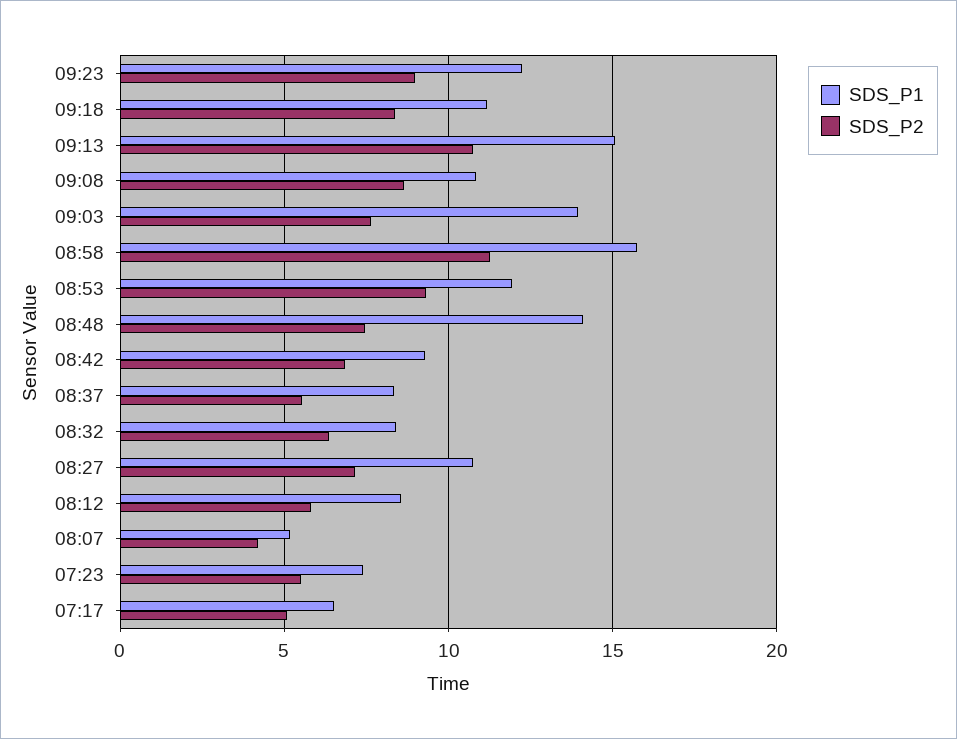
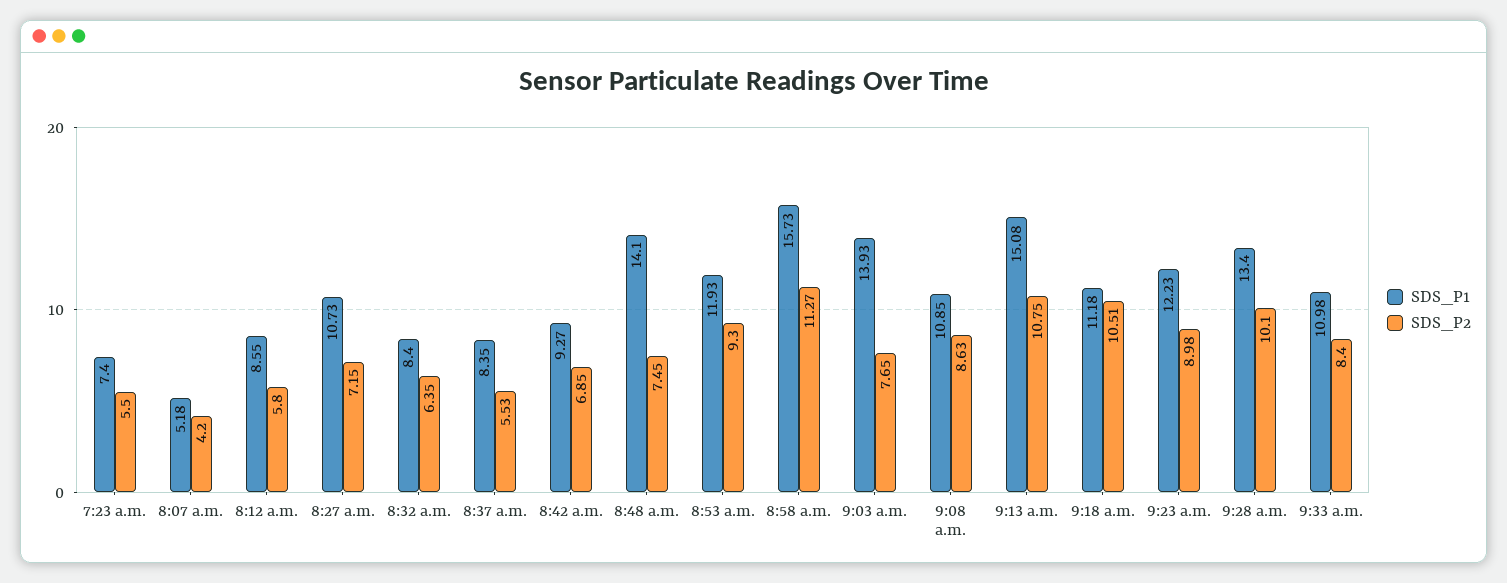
SDS_P2, 09:18: 8.5 -> 10.51
SDS_P1, 07:17: 6.5 -> none
SDS_P2, 07:17: 5 -> none
SDS_P1, 9:28 a.m.: none -> 13.4
SDS_P2, 9:28 a.m.: none -> 10.1
SDS_P1, 9:33 a.m.: none -> 10.98
SDS_P2, 9:33 a.m.: none -> 8.4

